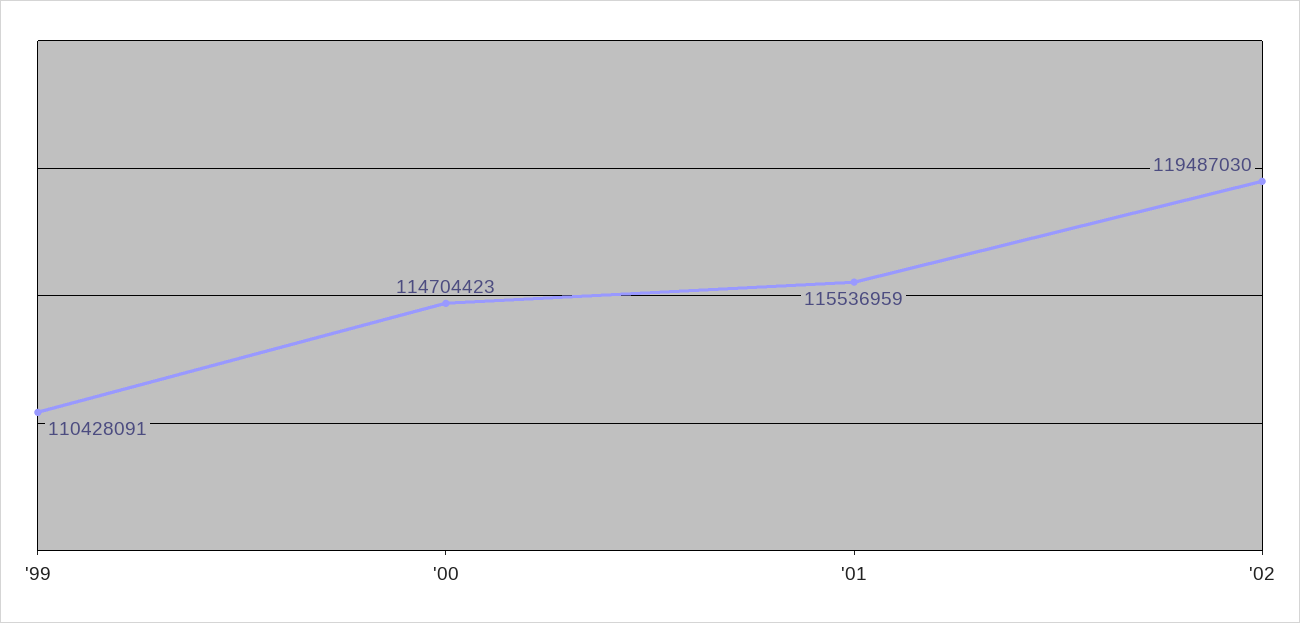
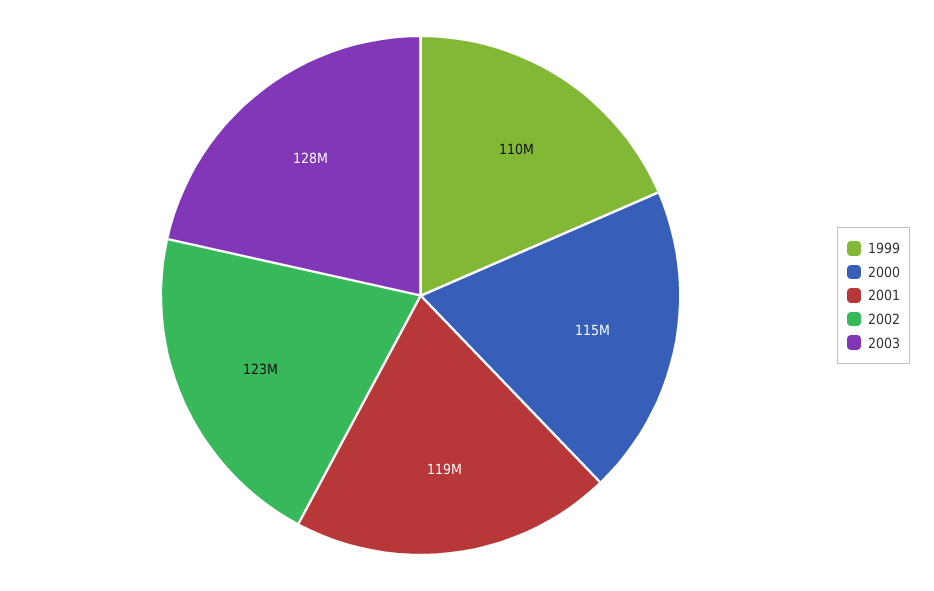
'01: 115536959 -> 119000000
'02: 119487030 -> 123000000
2003: none -> 128000000

